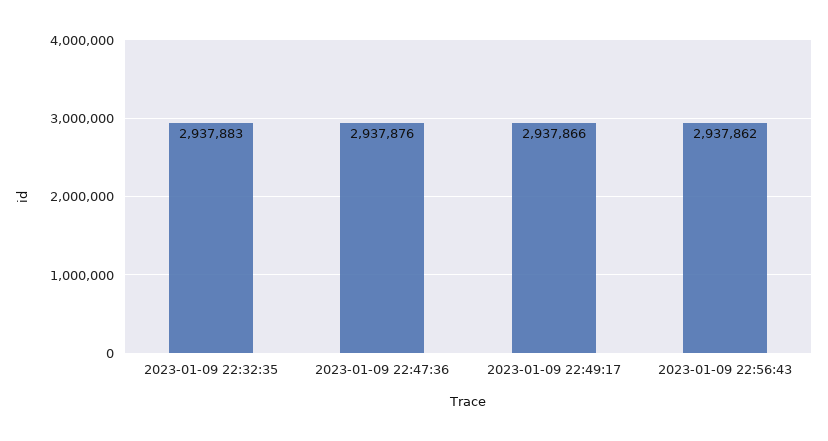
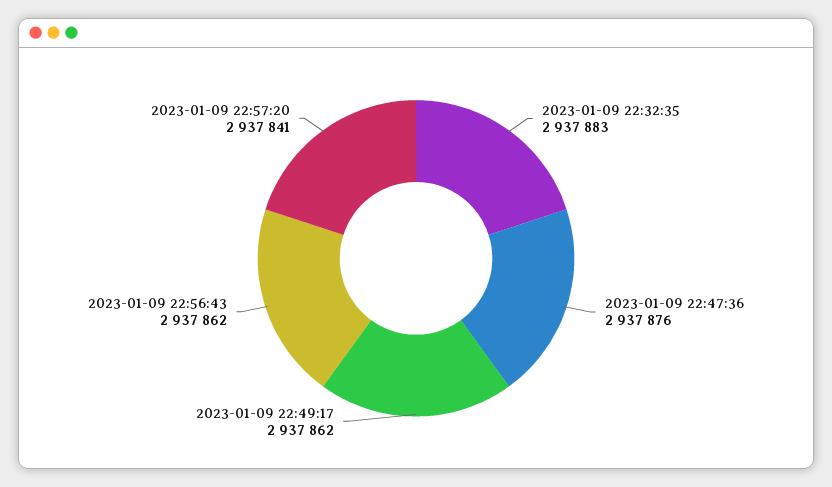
2023-01-09 22:49:17: 2937866 -> 2937862
2023-01-09 22:57:20: none -> 2937841

